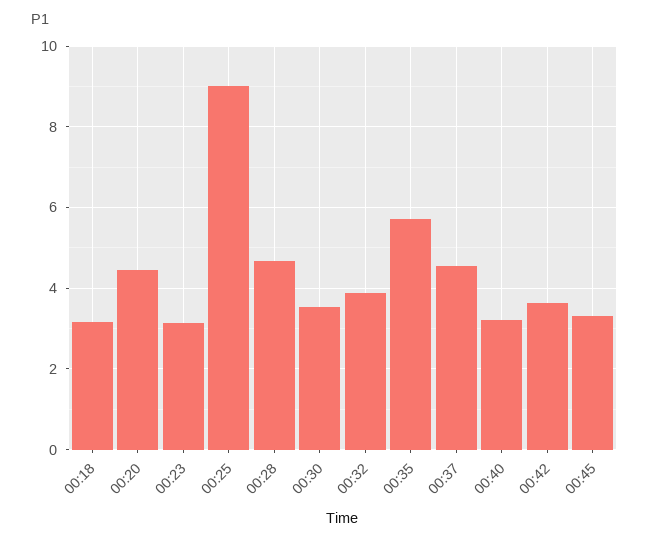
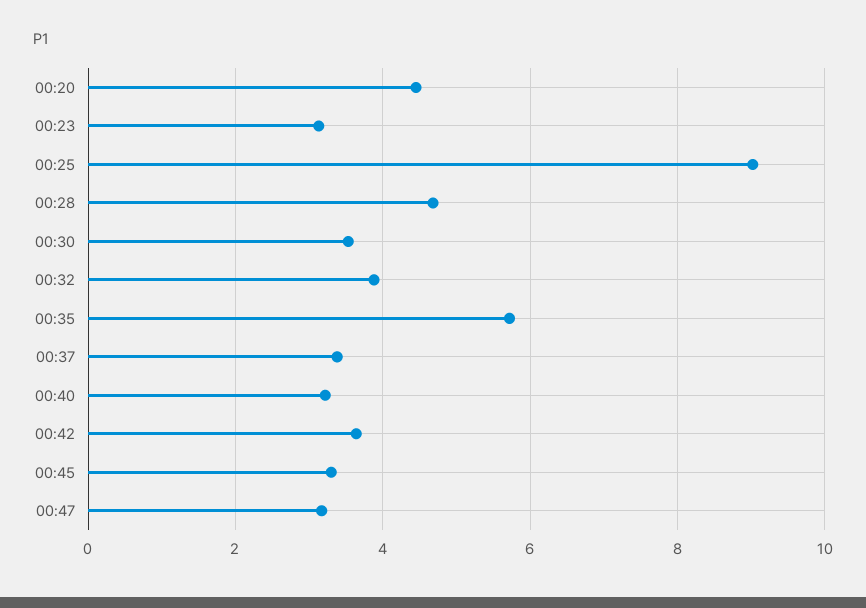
00:18: 3.2 -> none
00:37: 4.6 -> 3.4
00:47: none -> 3.2

